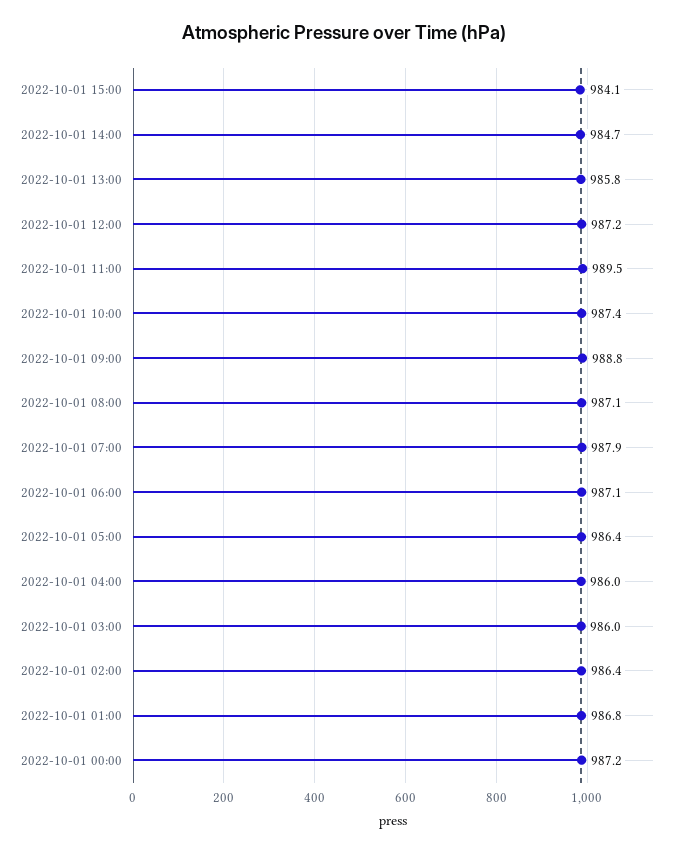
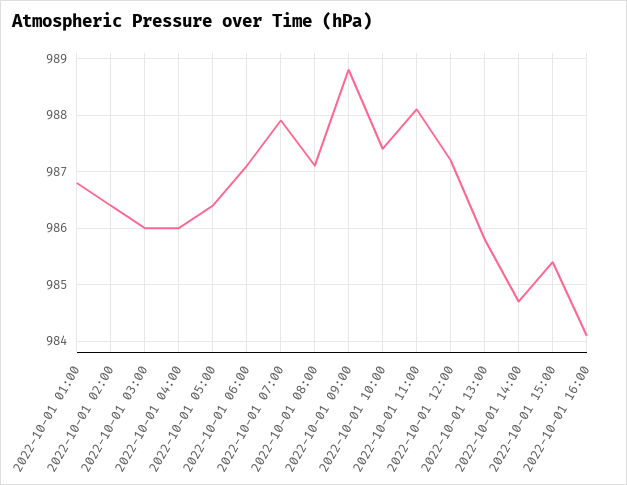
2022-10-01 15:00: 984.1 -> 985.5
2022-10-01 11:00: 989.5 -> 988
2022-10-01 00:00: 987.2 -> none
2022-10-01 16:00: none -> 984

